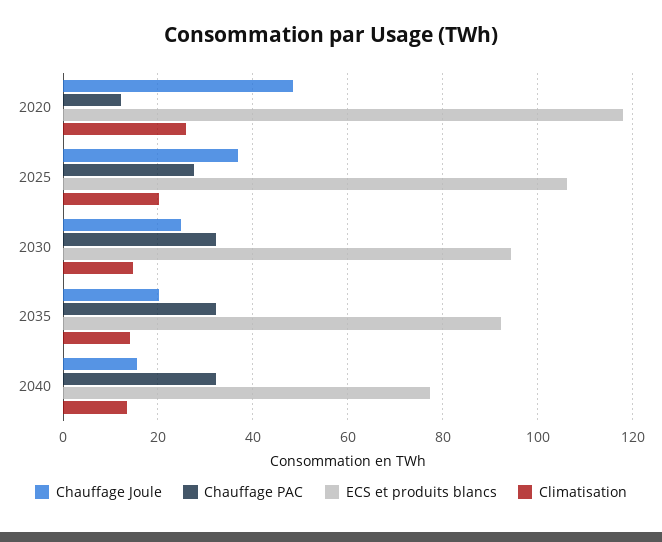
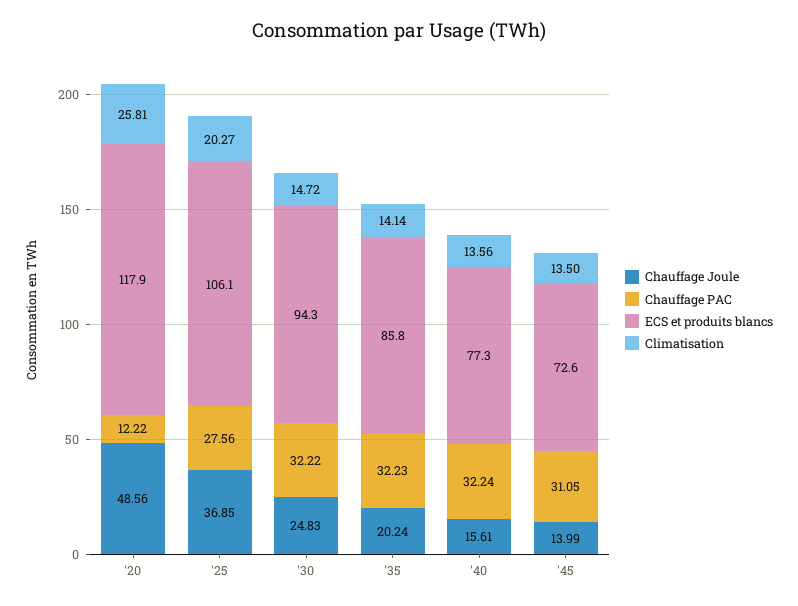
ECS et produits blancs, 2035: 92 -> 85.8
Chauffage Joule, '45: none -> 13.99
Chauffage PAC, '45: none -> 31.05
ECS et produits blancs, '45: none -> 72.6
Climatisation, '45: none -> 13.5

